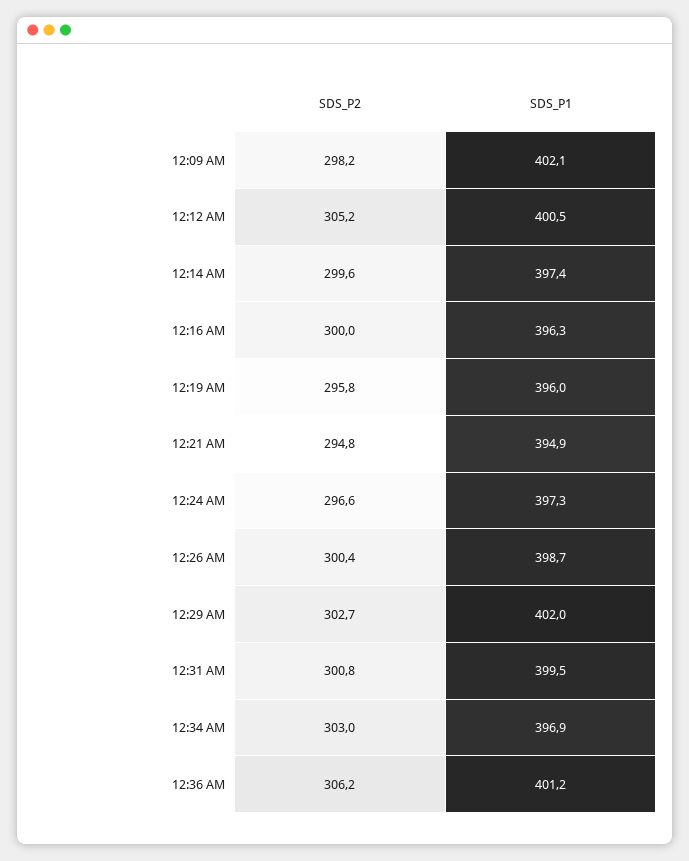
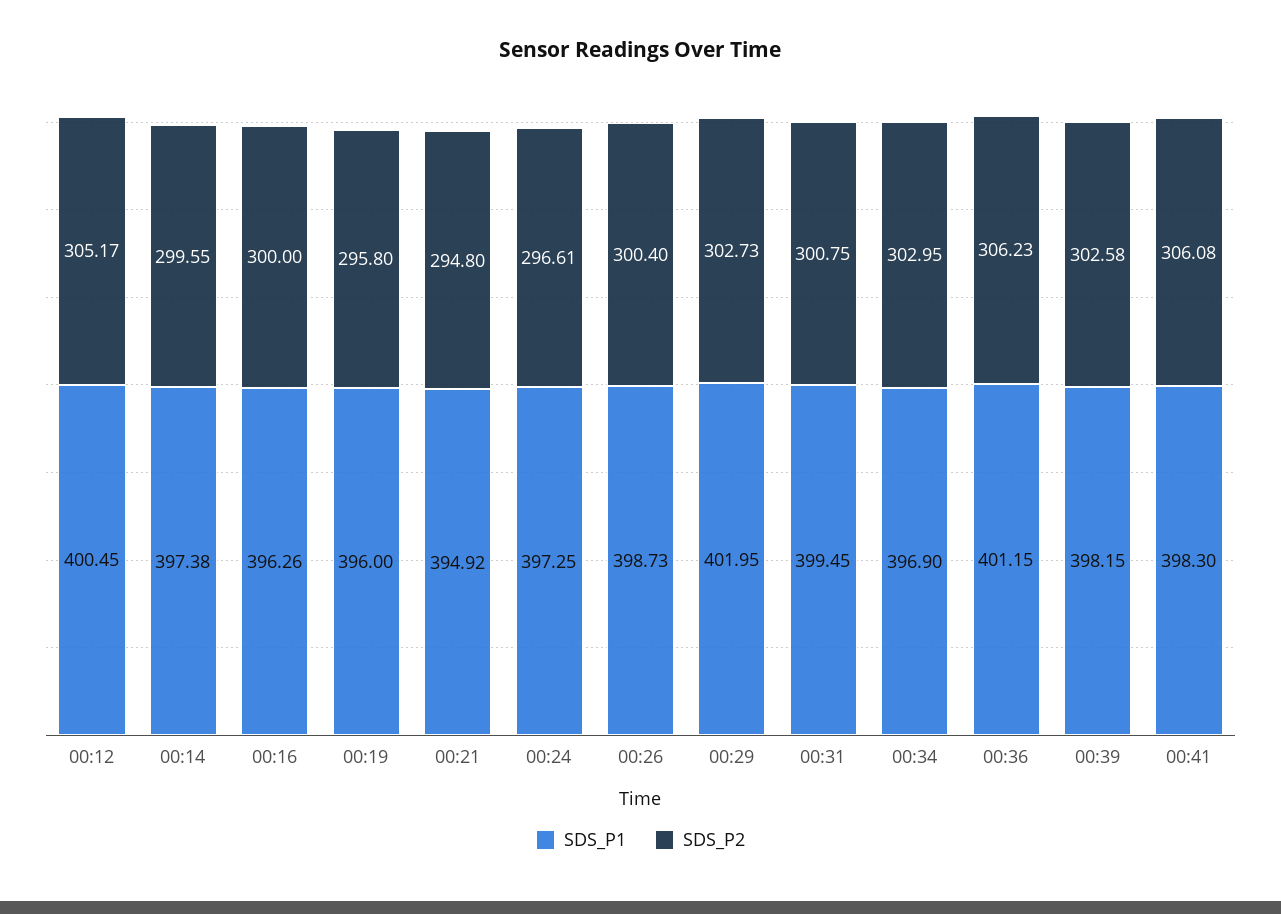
SDS_P2, 12:09 AM: 298.2 -> none
SDS_P1, 12:09 AM: 402.1 -> none
SDS_P1, 00:39: none -> 398.15
SDS_P2, 00:39: none -> 302.58
SDS_P1, 00:41: none -> 398.3
SDS_P2, 00:41: none -> 306.08

